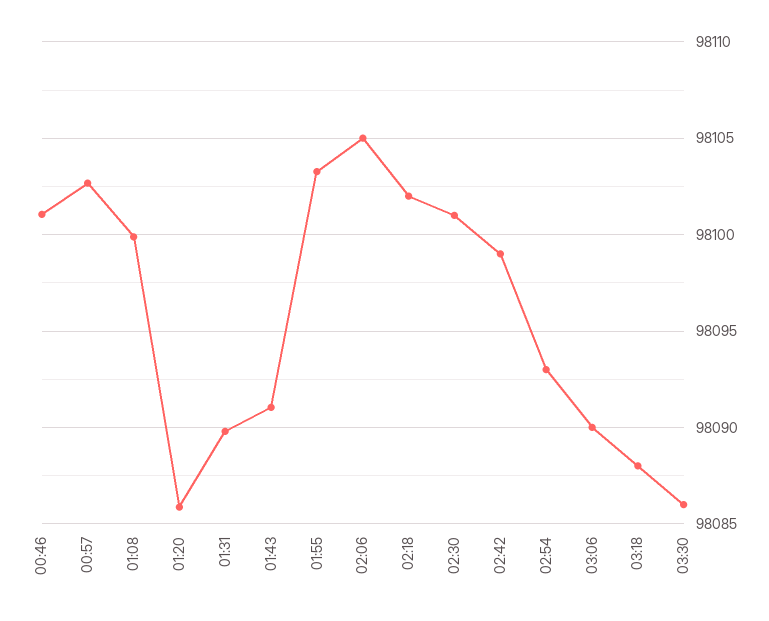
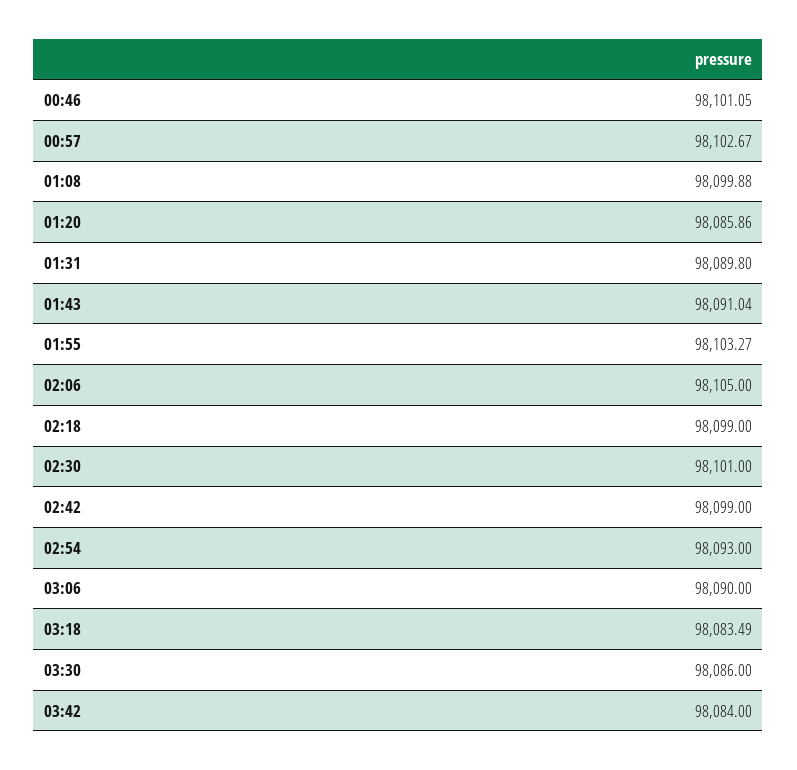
02:18: 98102 -> 98099
03:18: 98088 -> 98083.49
03:42: none -> 98084

